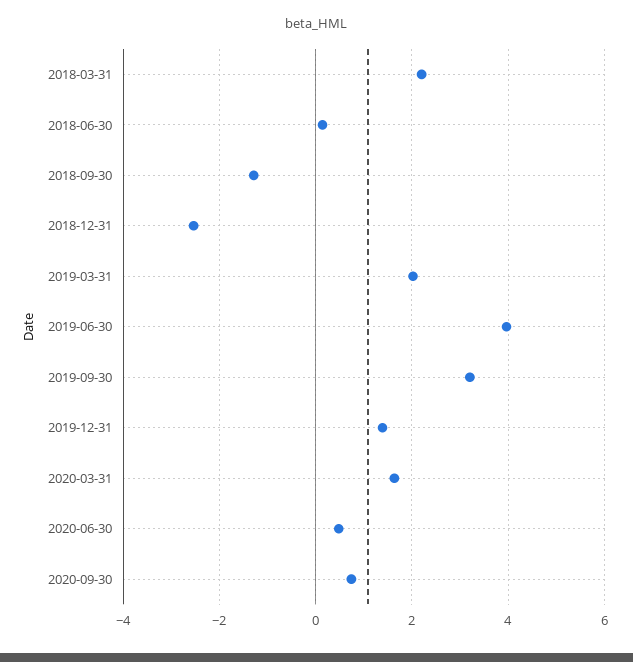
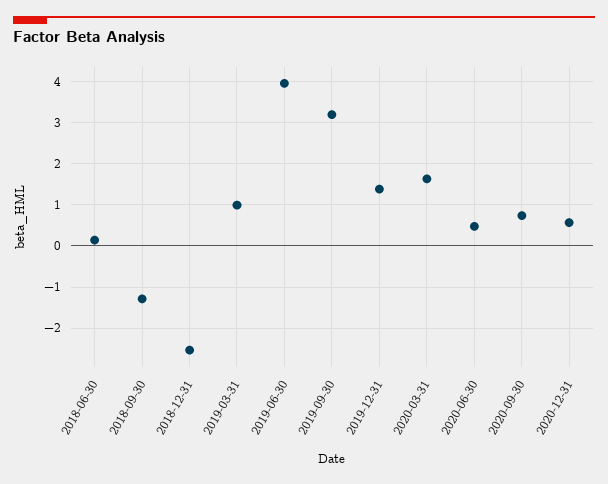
2018-03-31: 2.2 -> none
2019-03-31: 2 -> 1
2020-12-31: none -> 0.6

